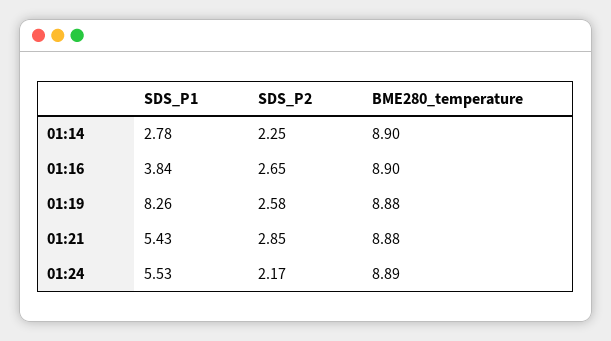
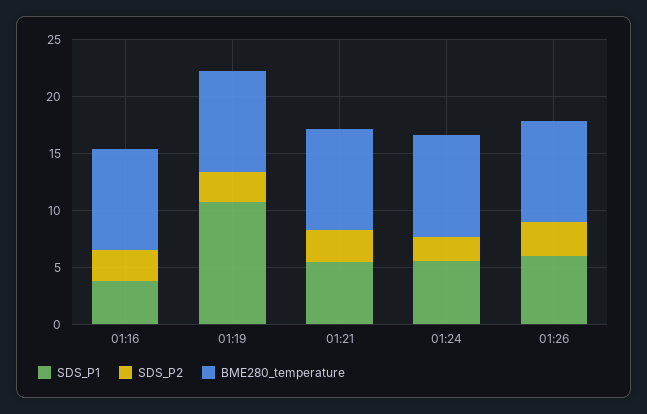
SDS_P1, 01:14: 2.78 -> none
SDS_P2, 01:14: 2.25 -> none
BME280_temperature, 01:14: 8.9 -> none
SDS_P1, 01:19: 8.26 -> 11
SDS_P1, 01:26: none -> 6
SDS_P2, 01:26: none -> 3
BME280_temperature, 01:26: none -> 9

